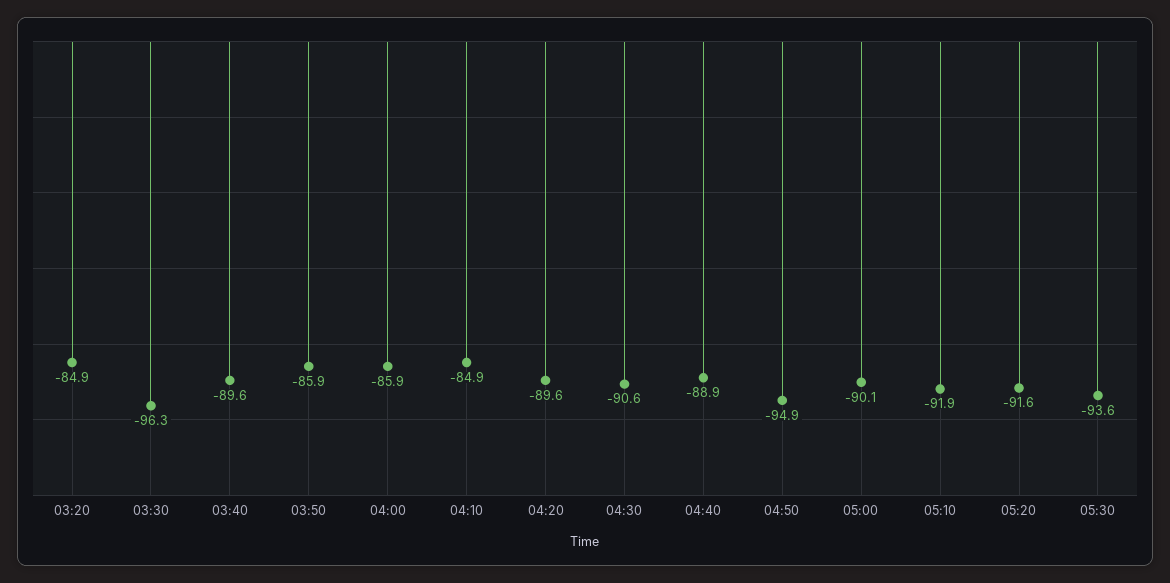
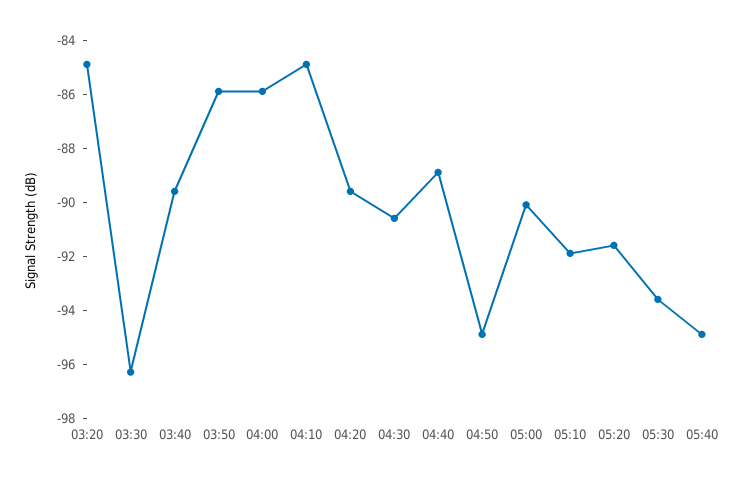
05:40: none -> -95

